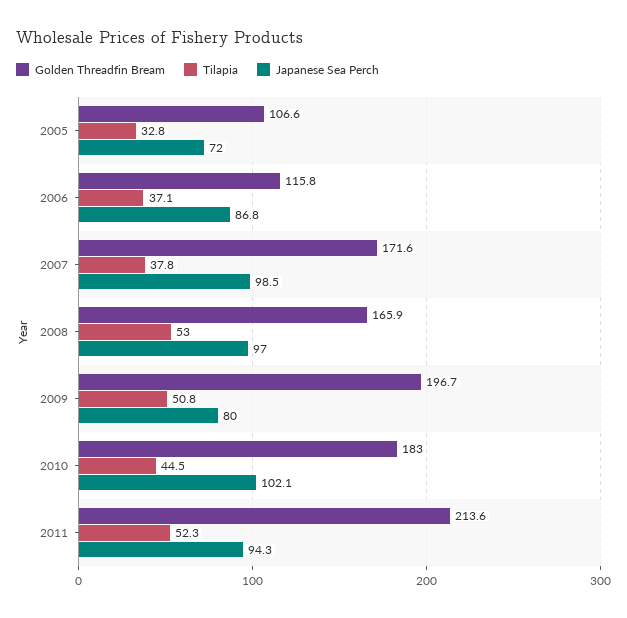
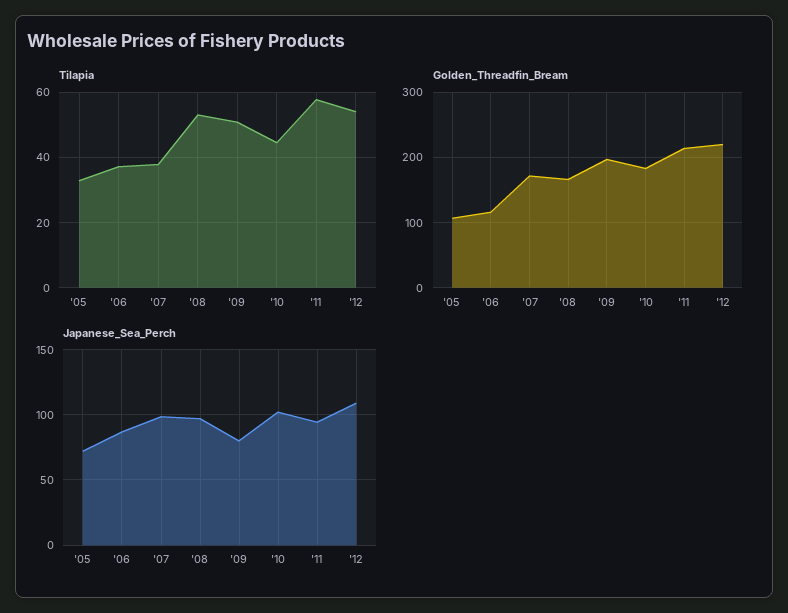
Tilapia, 2011: 52.3 -> 58
Tilapia, '12: none -> 54
Golden Threadfin Bream, '12: none -> 220
Japanese Sea Perch, '12: none -> 110

